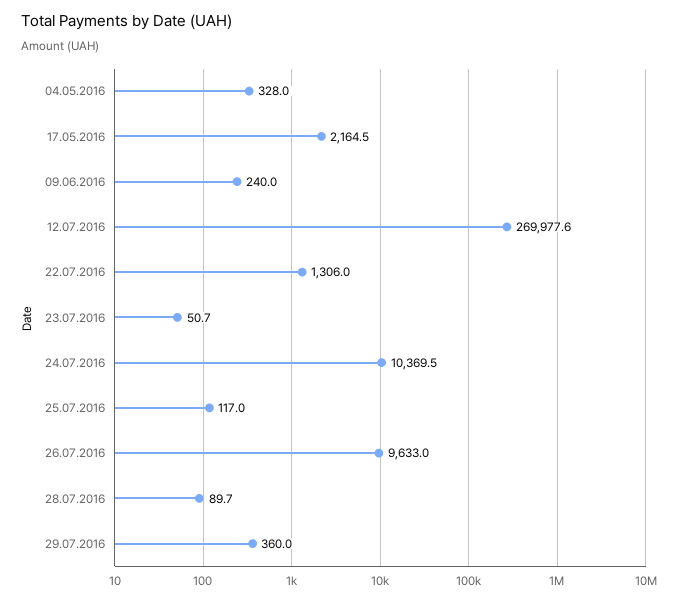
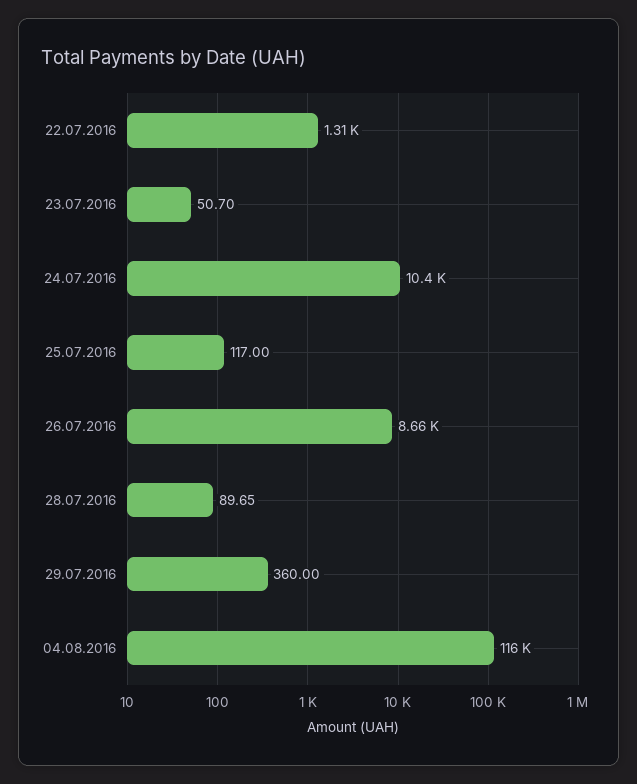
04.05.2016: 328 -> none
17.05.2016: 2164.5 -> none
09.06.2016: 240 -> none
12.07.2016: 269977.6 -> none
26.07.2016: 9633 -> 8660
04.08.2016: none -> 116000

